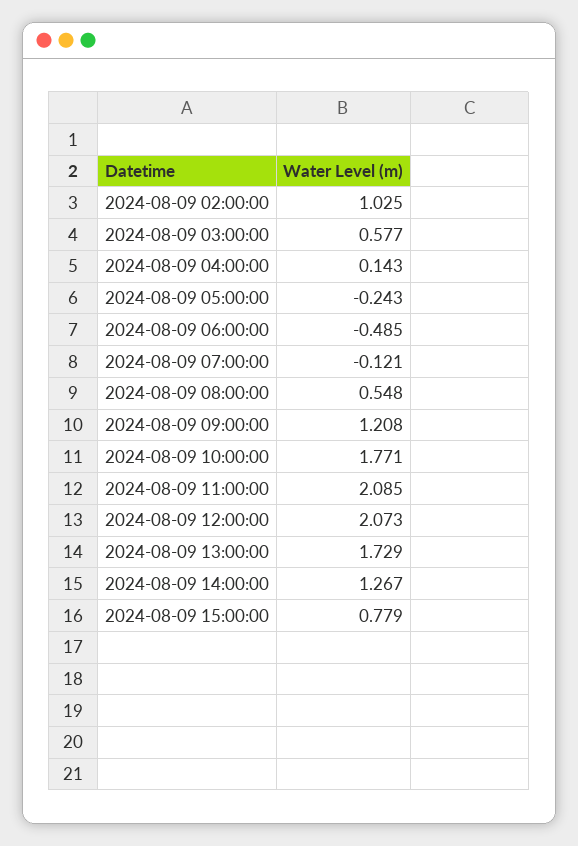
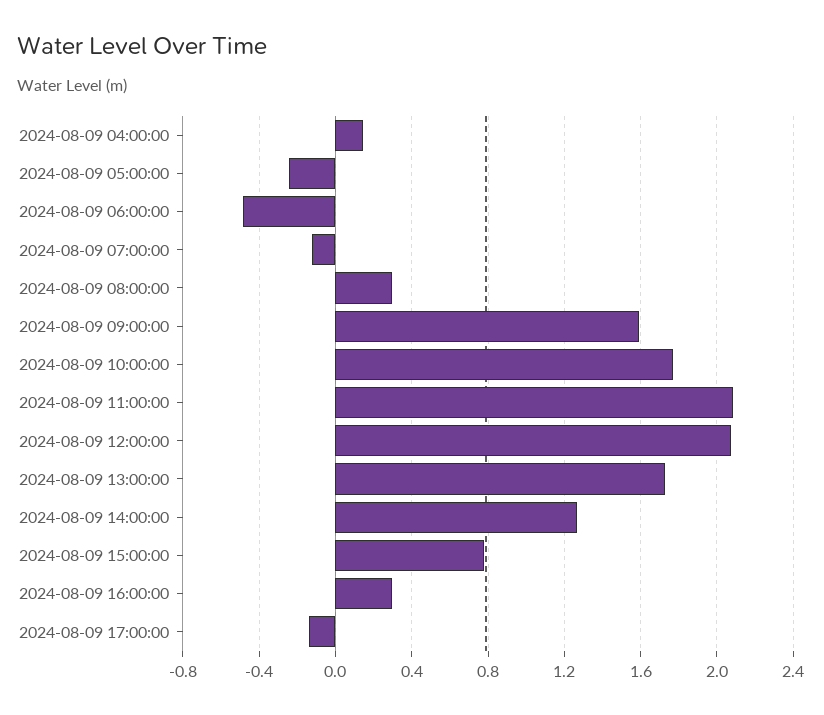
2024-08-09 02:00:00: 1.025 -> none
2024-08-09 03:00:00: 0.577 -> none
2024-08-09 08:00:00: 0.548 -> 0.3
2024-08-09 09:00:00: 1.208 -> 1.6
2024-08-09 16:00:00: none -> 0.3
2024-08-09 17:00:00: none -> -0.15

